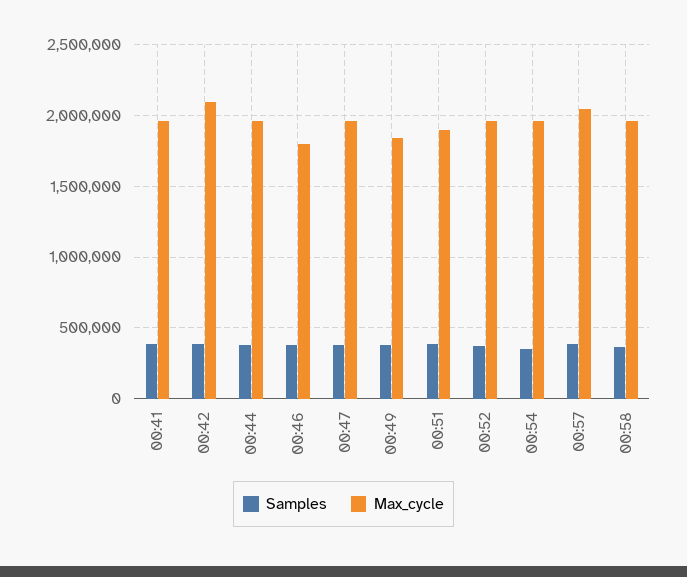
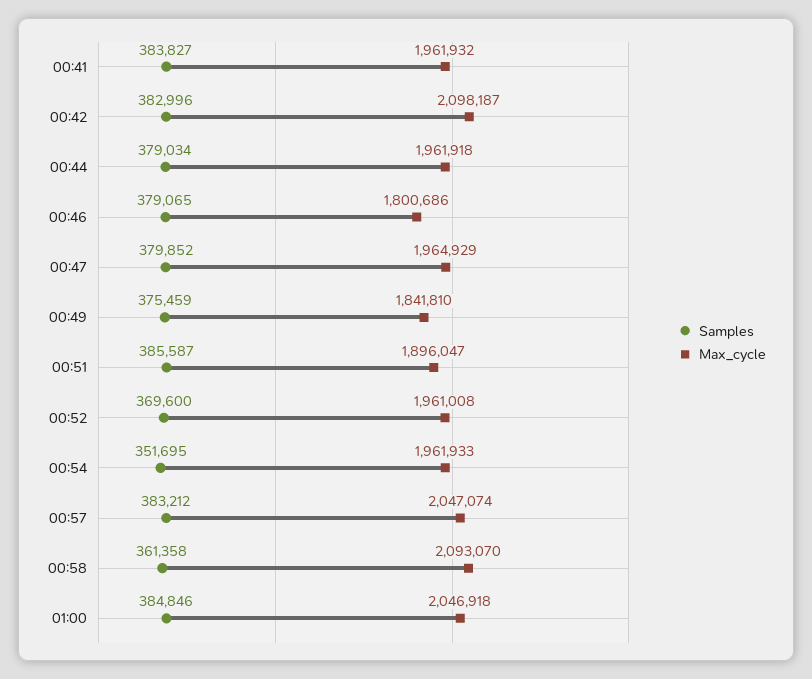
Max_cycle, 00:58: 1950000 -> 2093070
Samples, 01:00: none -> 384846
Max_cycle, 01:00: none -> 2046918

